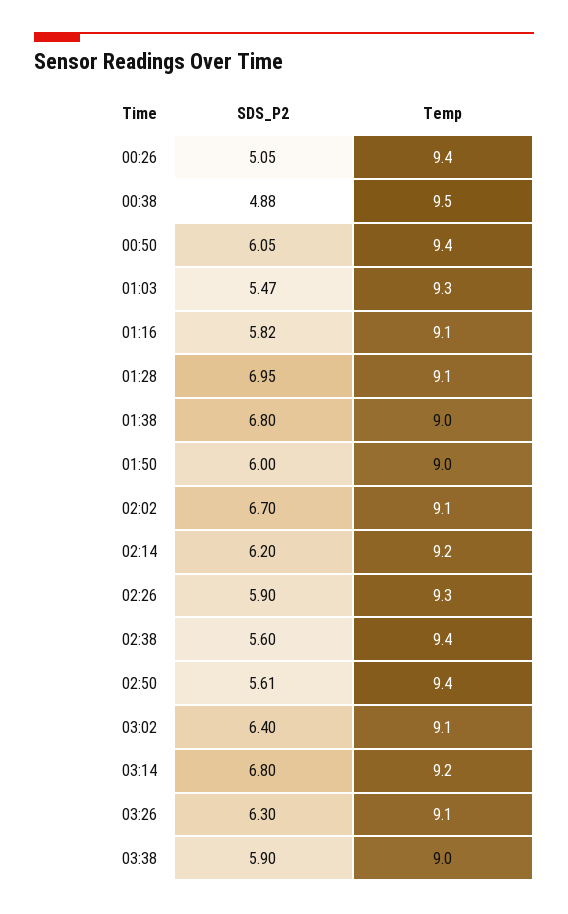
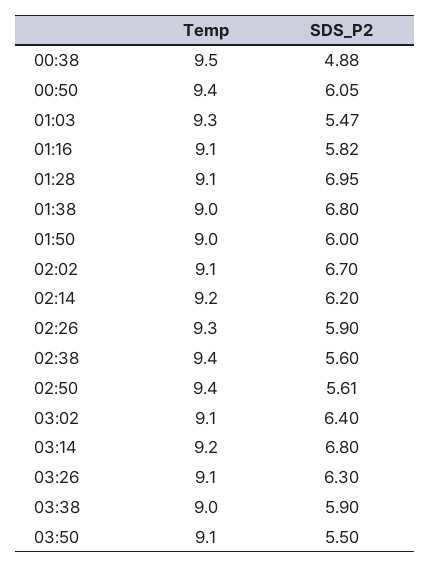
SDS_P2, 00:26: 5.05 -> none
Temp, 00:26: 9.4 -> none
Temp, 03:50: none -> 9.1
SDS_P2, 03:50: none -> 5.5

